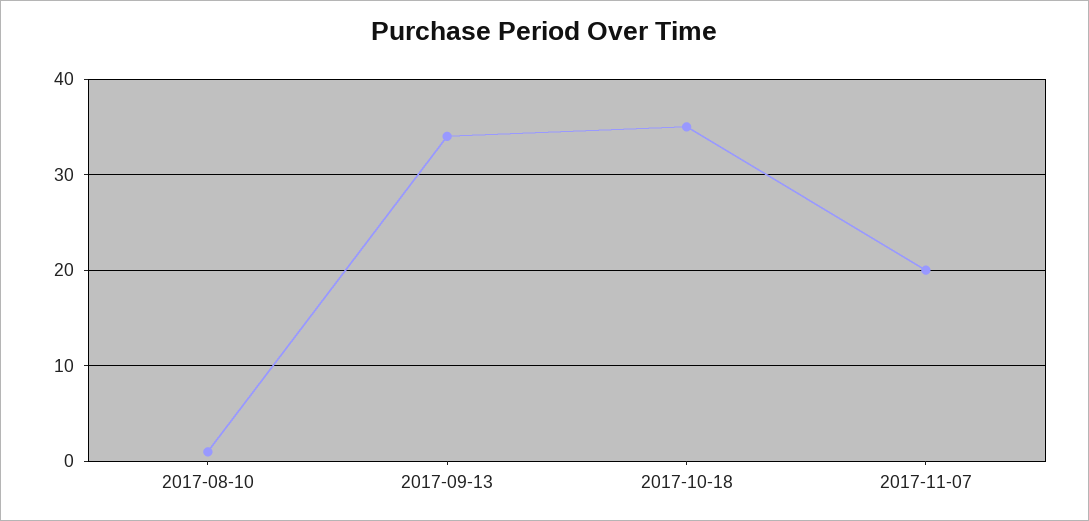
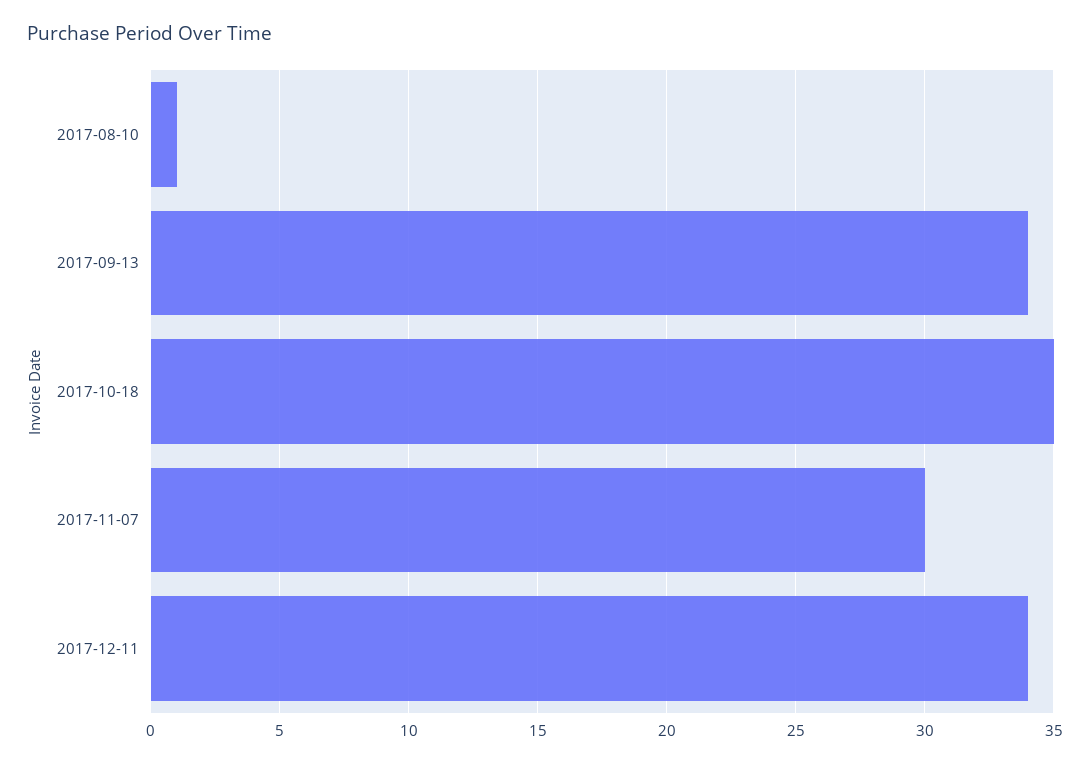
2017-11-07: 20 -> 30
2017-12-11: none -> 34

